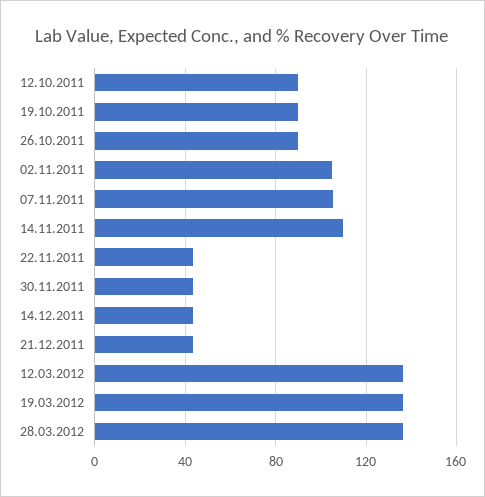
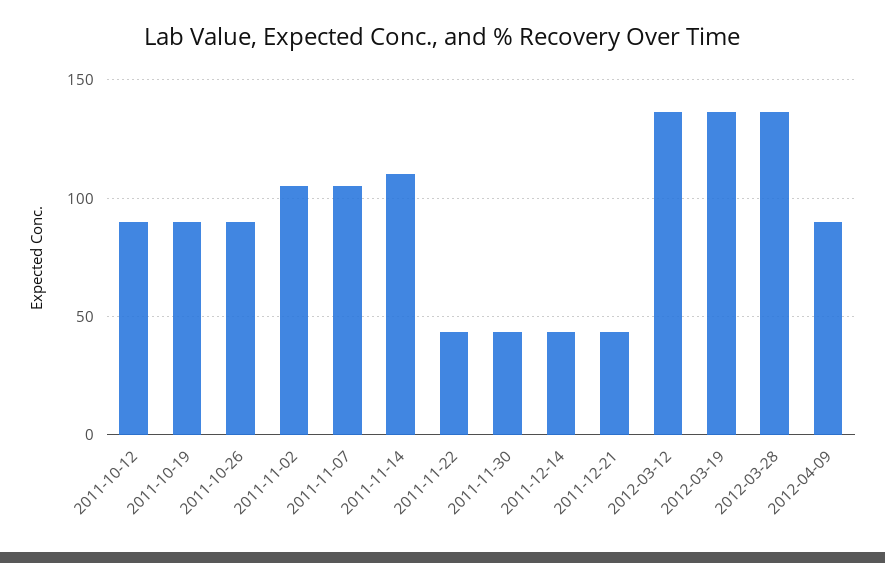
2012-04-09: none -> 90

